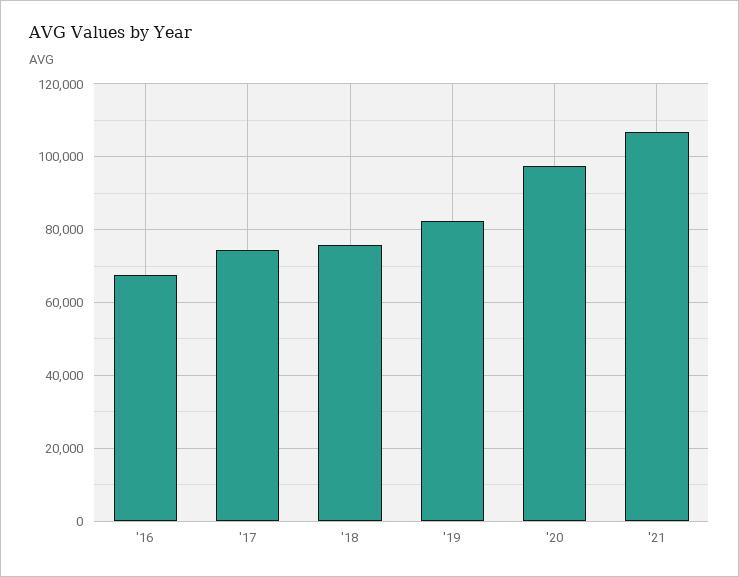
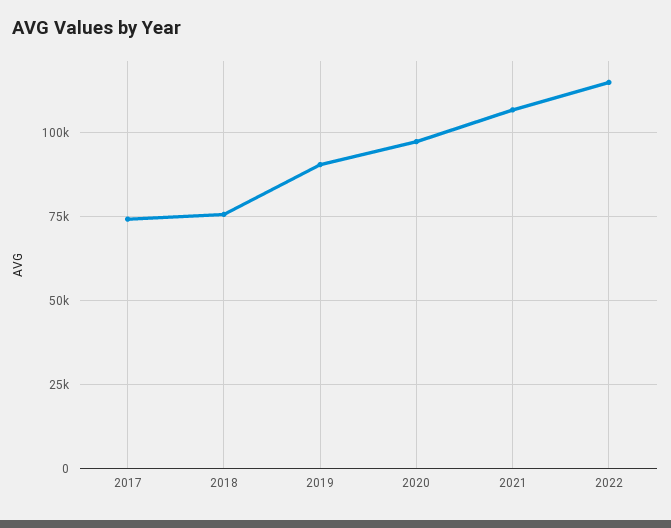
'16: 68000 -> none
'19: 82000 -> 90000
2022: none -> 115000

